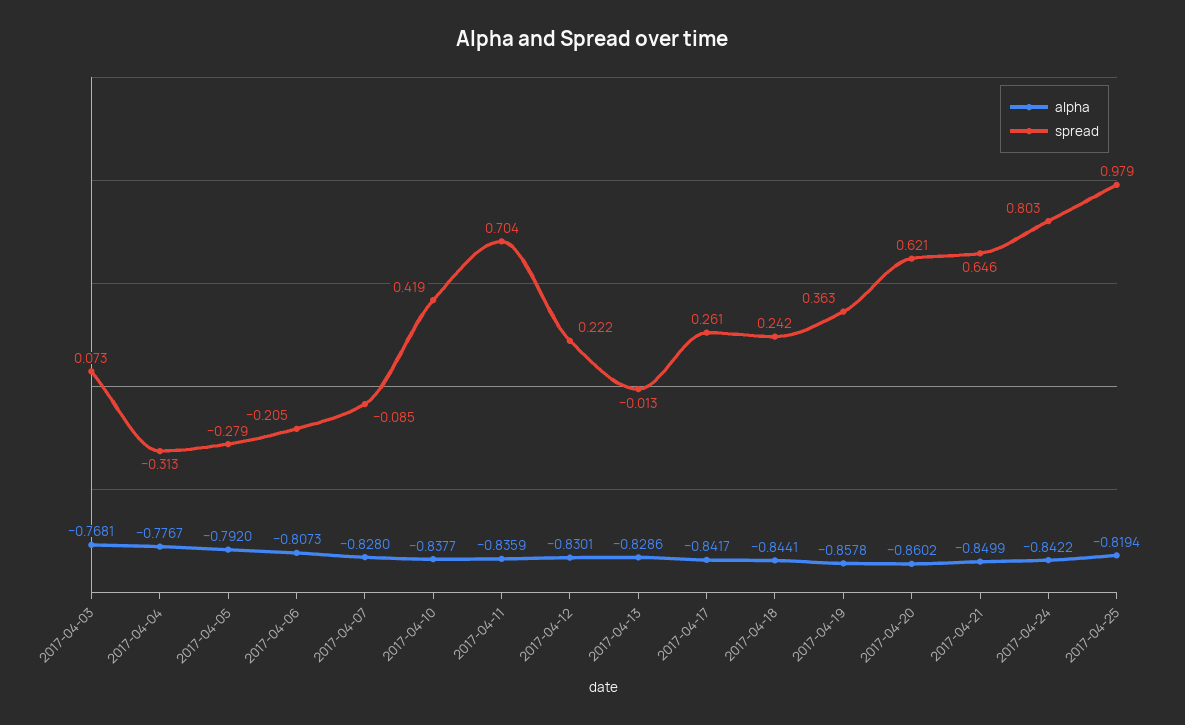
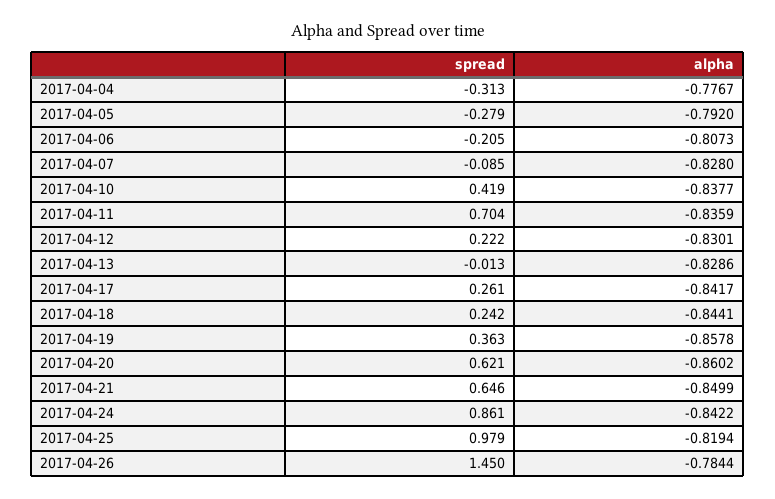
alpha, 2017-04-03: -0.7681 -> none
spread, 2017-04-03: 0.073 -> none
spread, 2017-04-24: 0.803 -> 0.861
spread, 2017-04-26: none -> 1.45
alpha, 2017-04-26: none -> -0.7844

